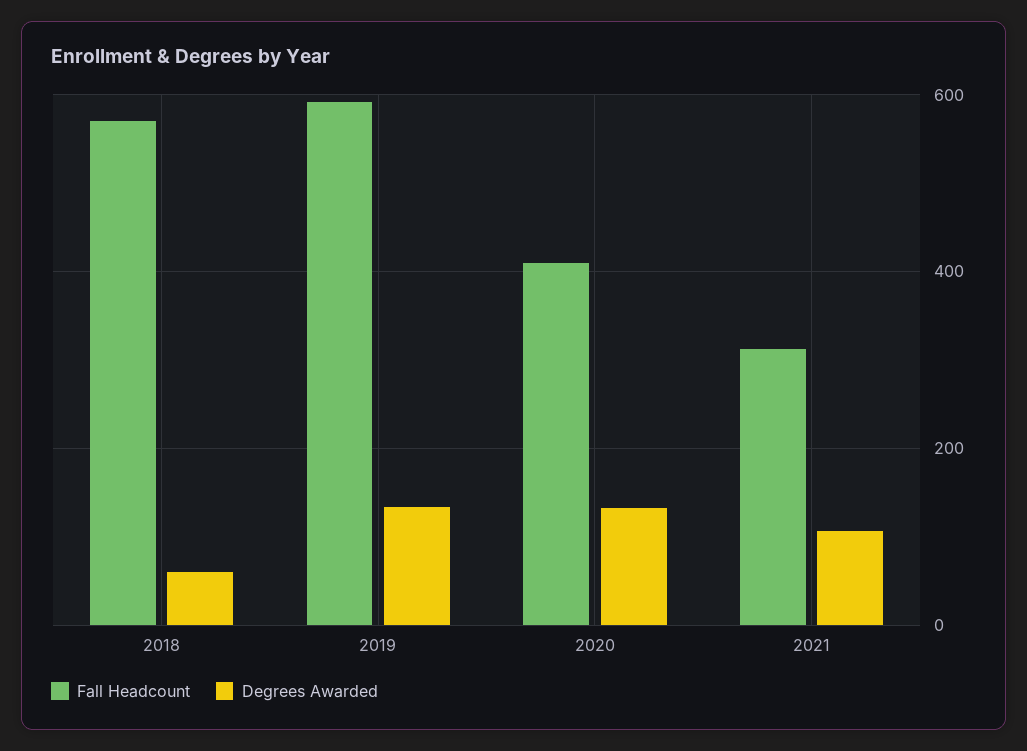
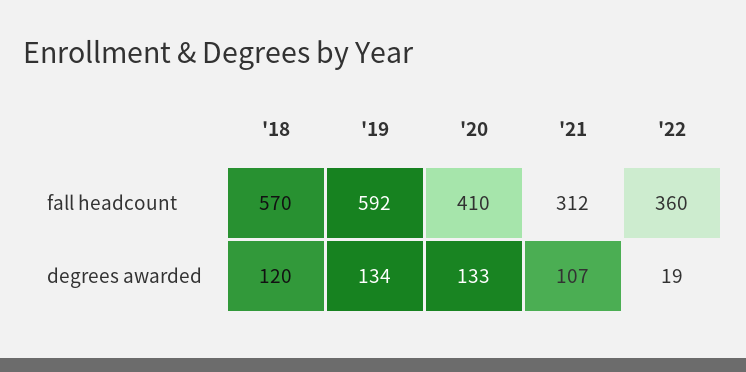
Degrees Awarded, 2018: 60 -> 120
Fall Headcount, '22: none -> 360
Degrees Awarded, '22: none -> 19

